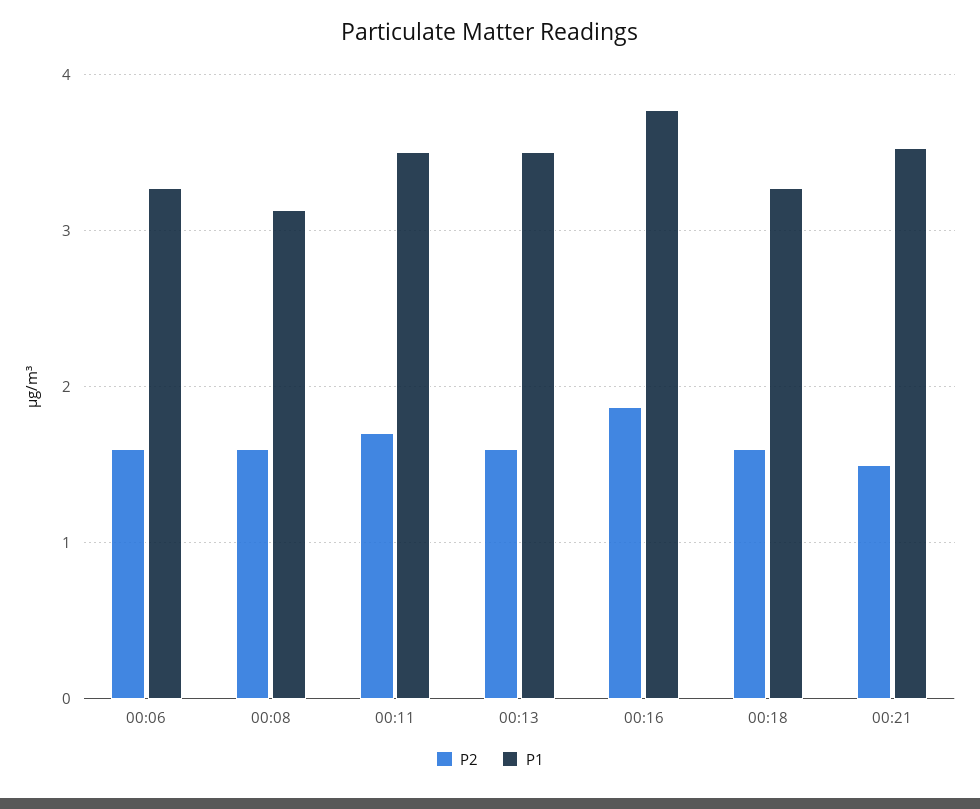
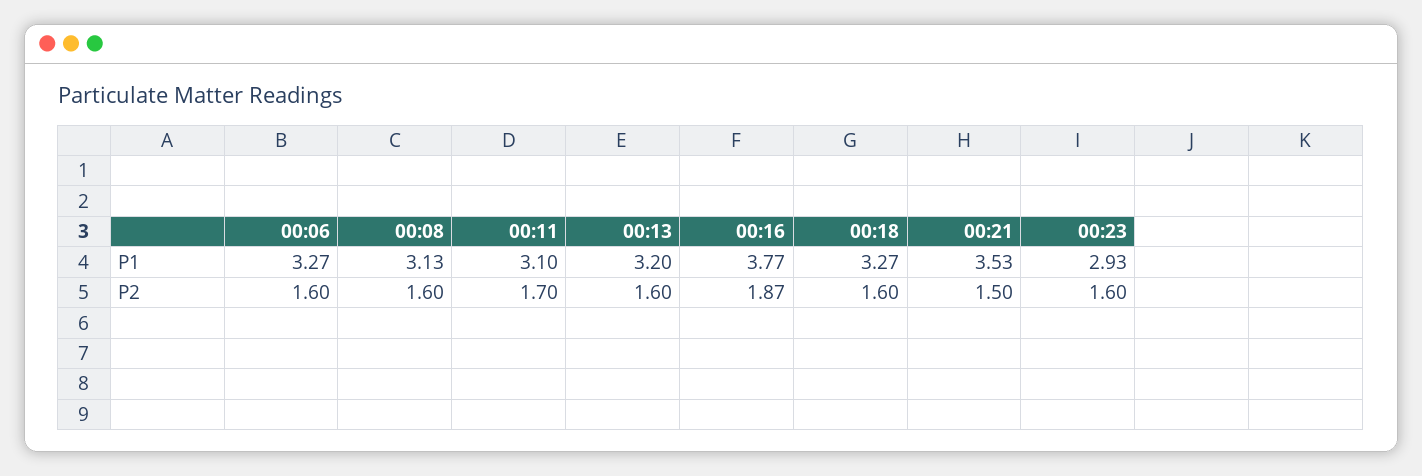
P1, 00:11: 3.5 -> 3.1
P1, 00:13: 3.5 -> 3.2
P1, 00:23: none -> 2.93
P2, 00:23: none -> 1.6

